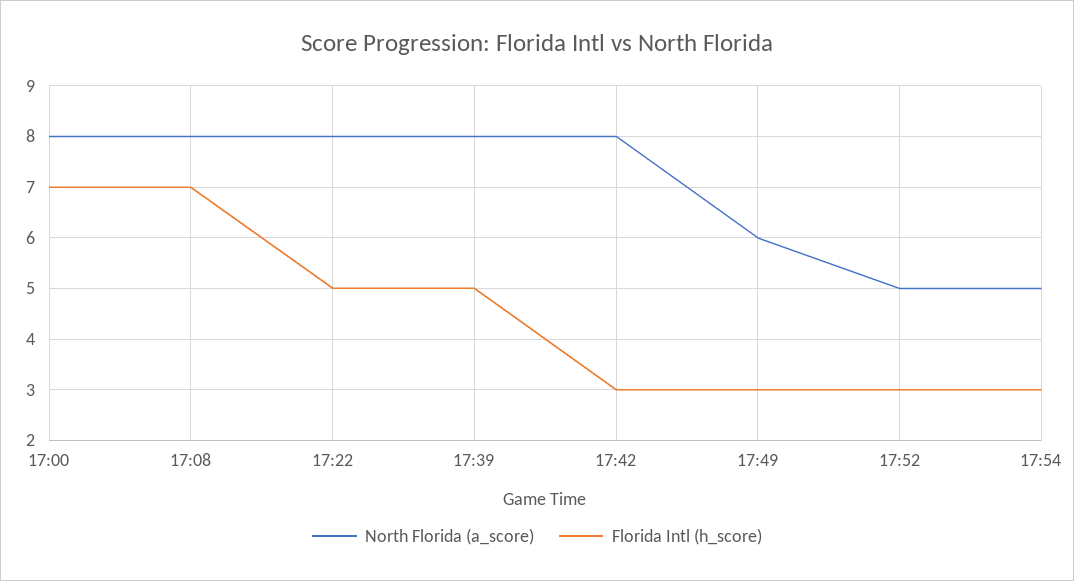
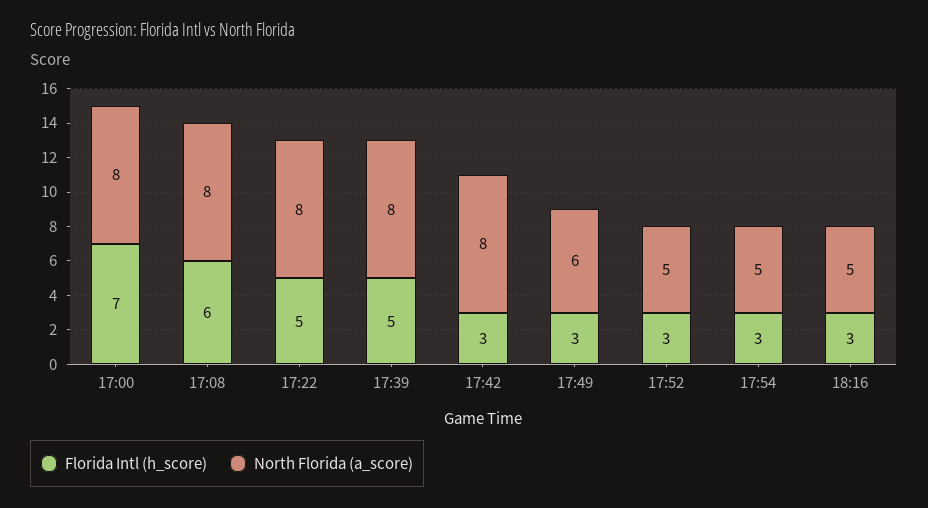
Florida Intl (h_score), 17:08: 7 -> 6
Florida Intl (h_score), 18:16: none -> 3
North Florida (a_score), 18:16: none -> 5

